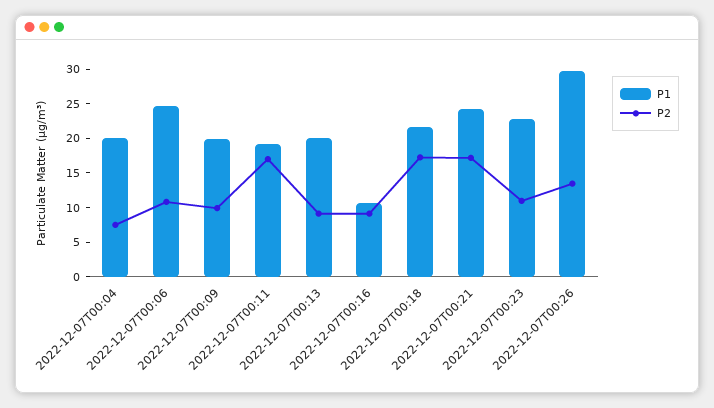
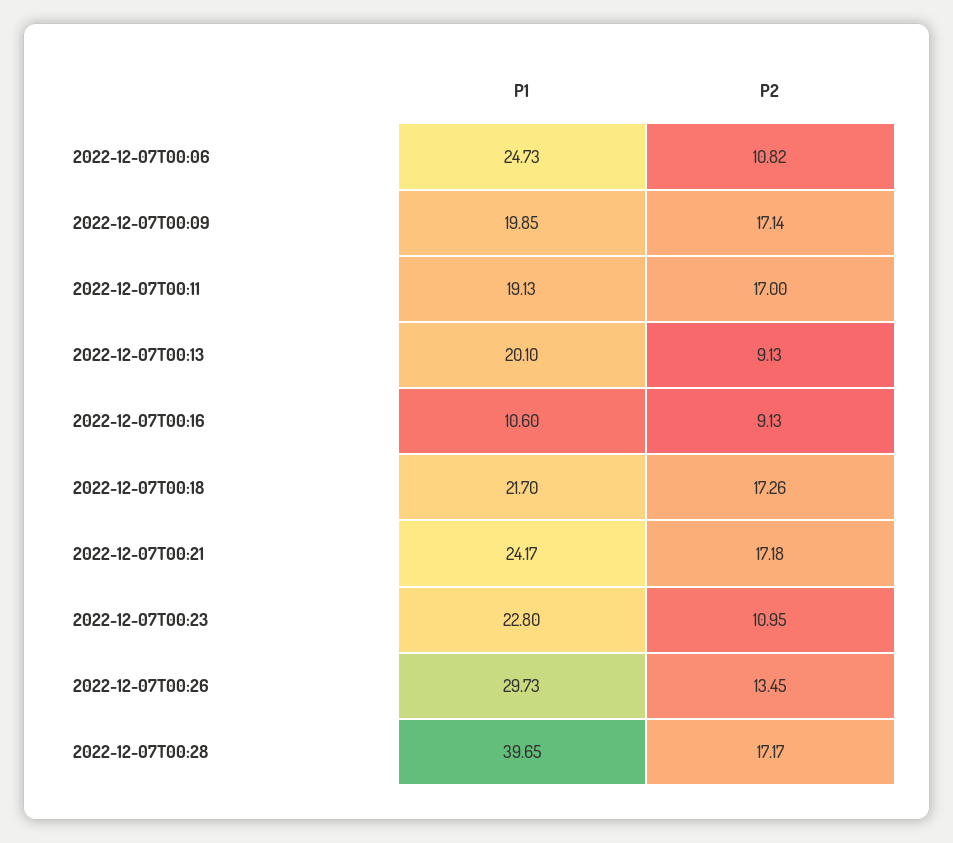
P1, 2022-12-07T00:04: 20 -> none
P2, 2022-12-07T00:04: 7.5 -> none
P2, 2022-12-07T00:09: 10 -> 17.14
P1, 2022-12-07T00:28: none -> 39.65
P2, 2022-12-07T00:28: none -> 17.17

